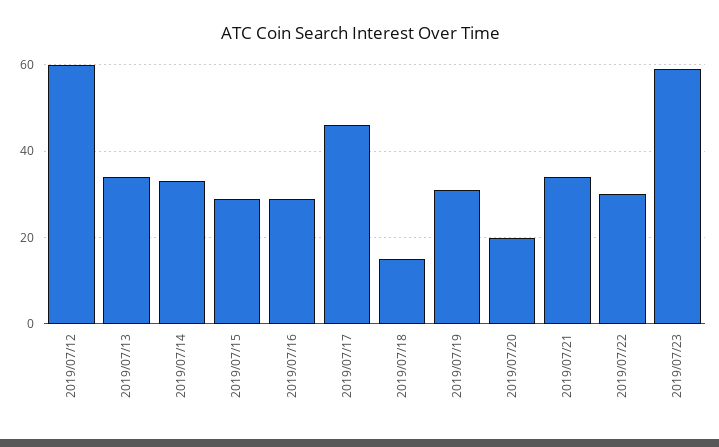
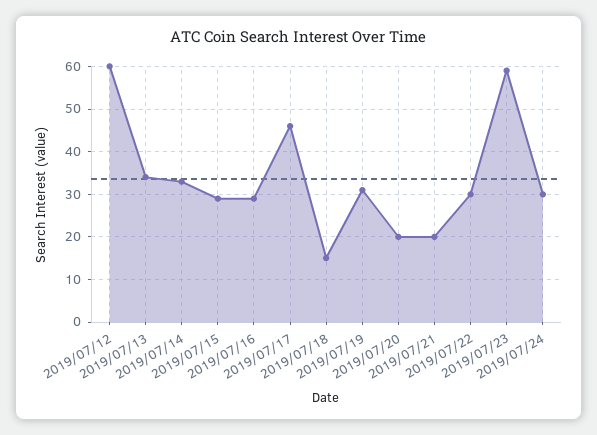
2019/07/21: 35 -> 20
2019/07/24: none -> 30

